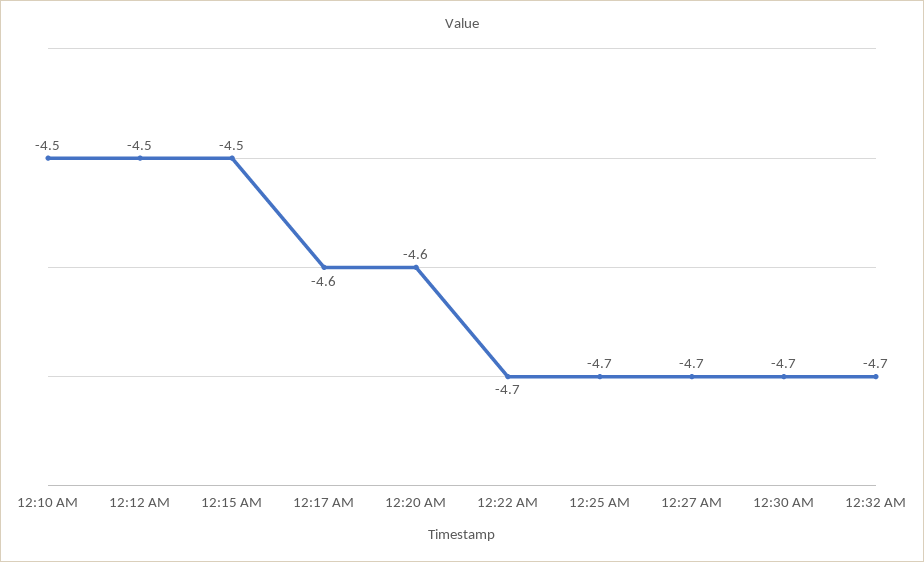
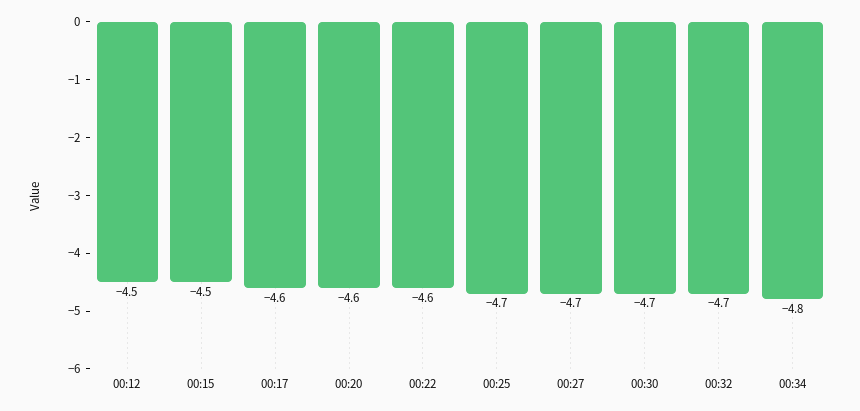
12:10 AM: -4.5 -> none
12:22 AM: -4.7 -> -4.6
00:34: none -> -4.8

